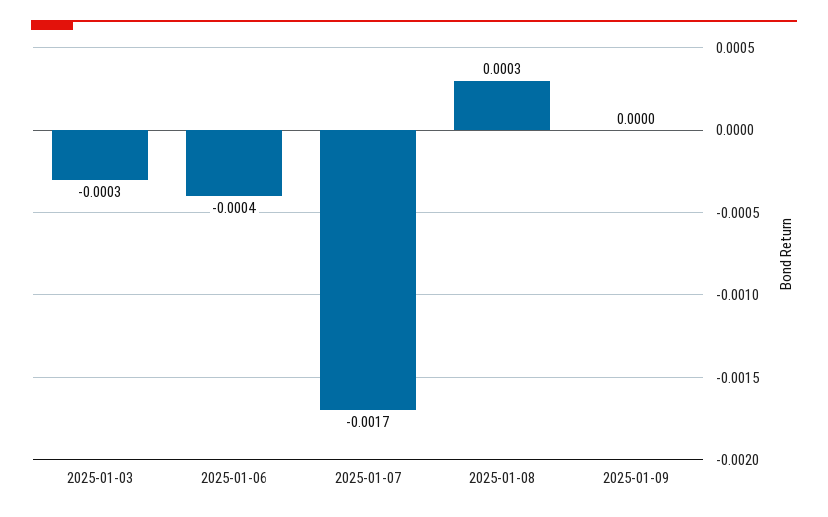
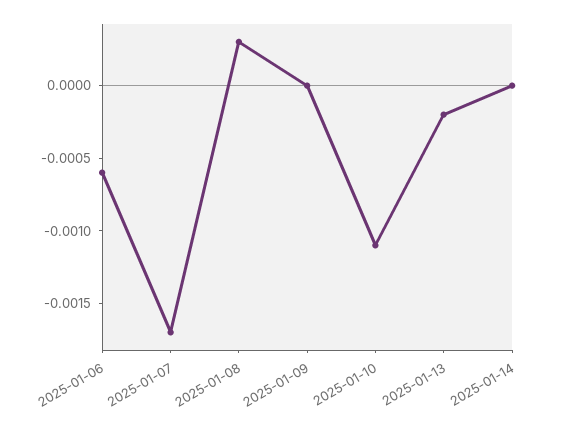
2025-01-03: -0.0003 -> none
2025-01-06: -0.0004 -> -0.0006
2025-01-10: none -> -0.0011
2025-01-13: none -> -0.0002
2025-01-14: none -> 0

